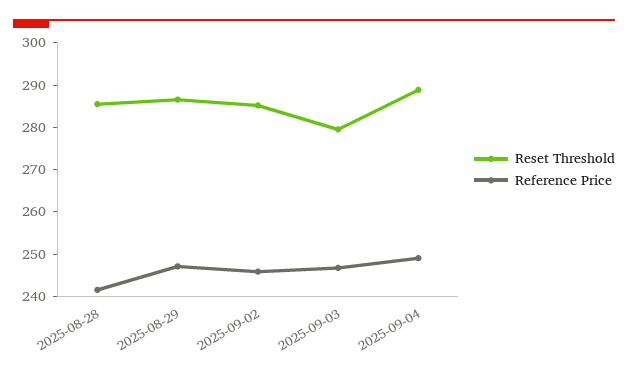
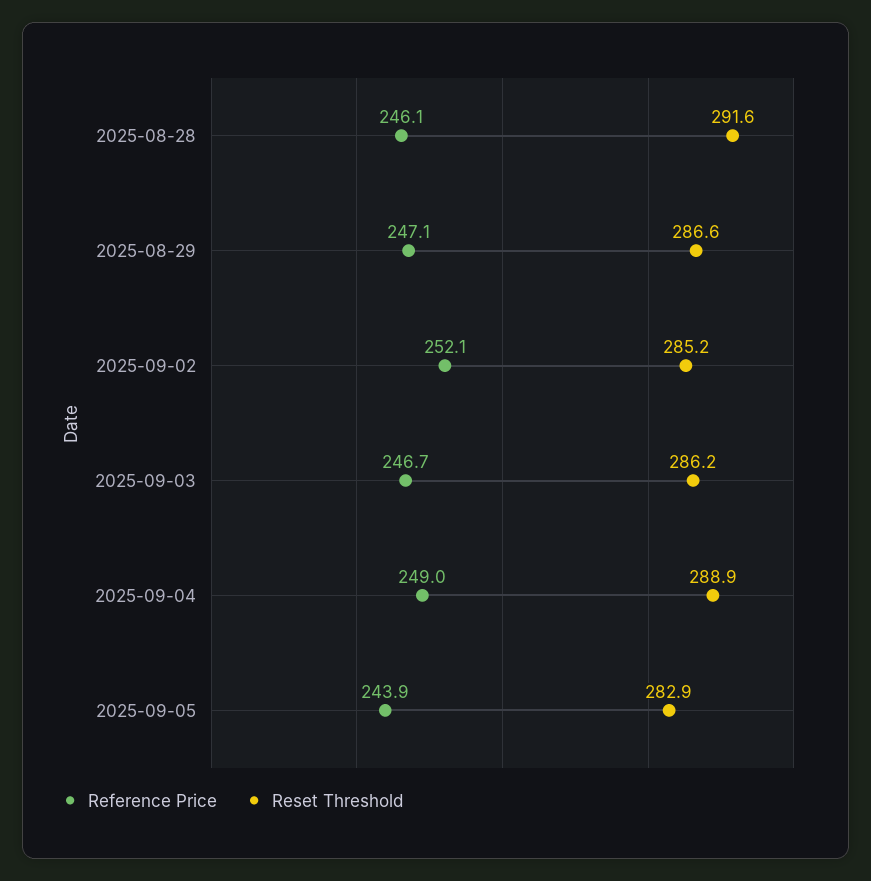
Reset Threshold, 2025-08-28: 286 -> 291.6
Reference Price, 2025-08-28: 242 -> 246.1
Reference Price, 2025-09-02: 246 -> 252.1
Reset Threshold, 2025-09-03: 280 -> 286.2
Reference Price, 2025-09-05: none -> 243.9
Reset Threshold, 2025-09-05: none -> 282.9

